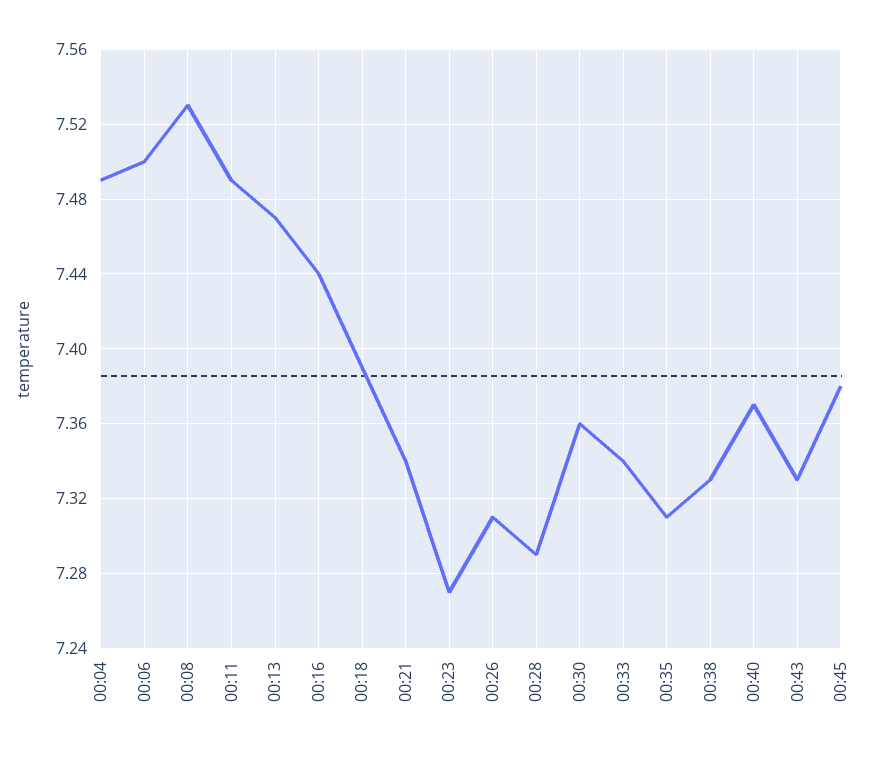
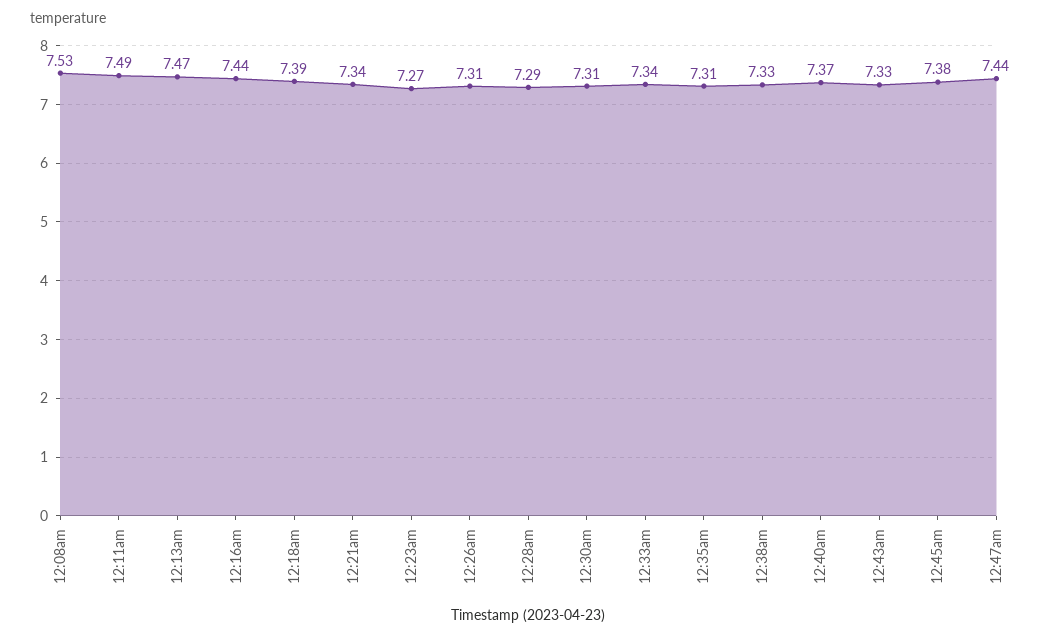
00:04: 7.49 -> none
00:06: 7.5 -> none
00:30: 7.36 -> 7.31
12:47am: none -> 7.44

